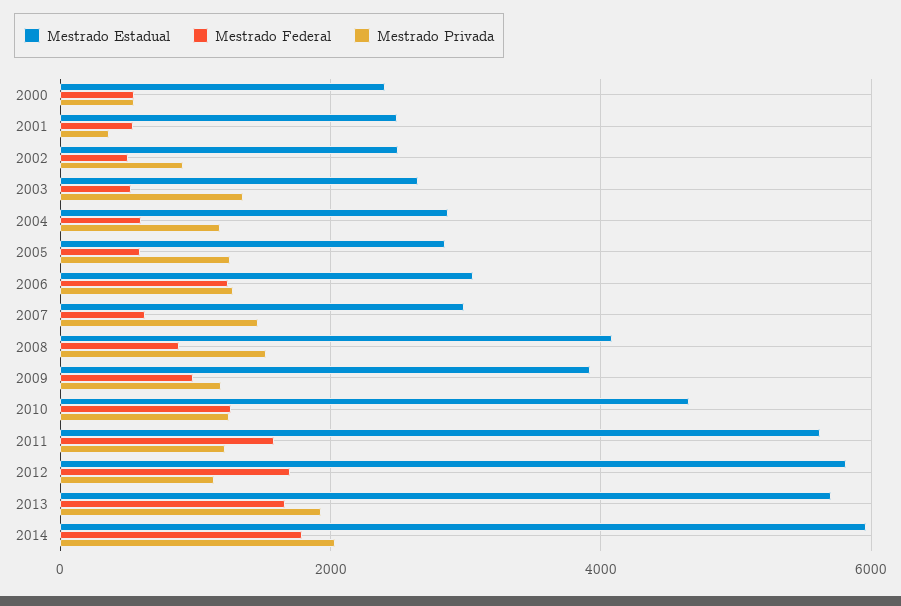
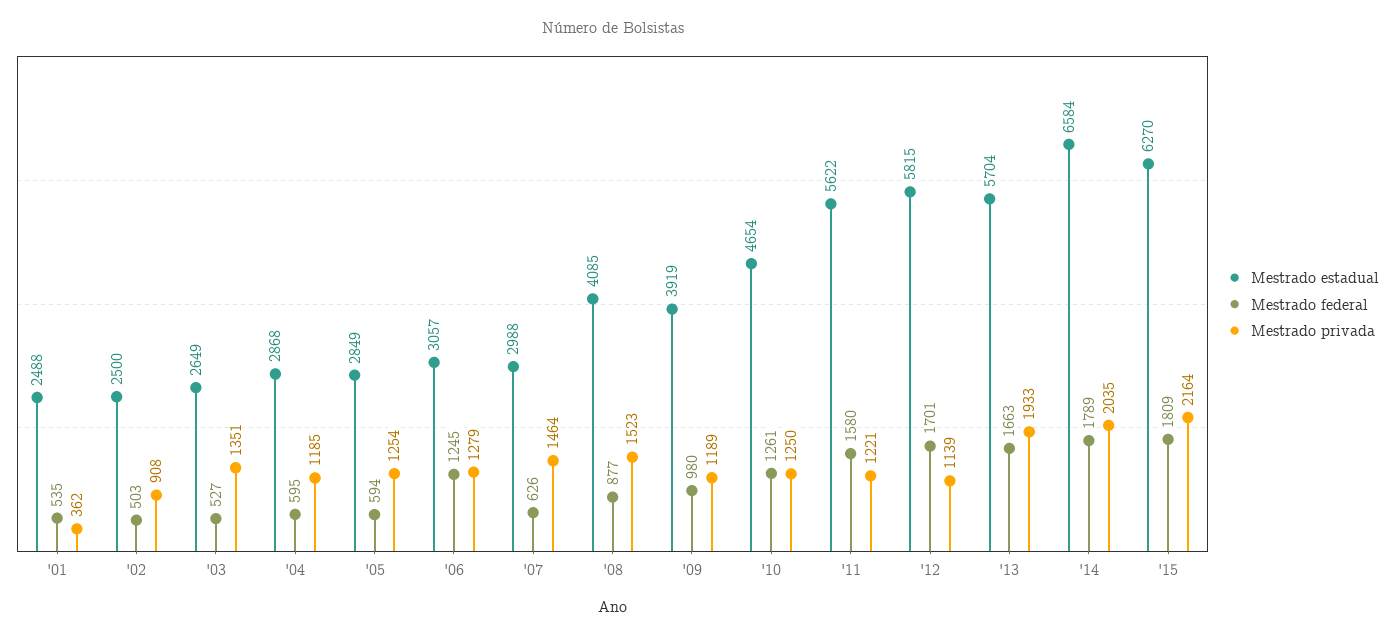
Mestrado Estadual, 2000: 2400 -> none
Mestrado Federal, 2000: 600 -> none
Mestrado Privada, 2000: 600 -> none
Mestrado Estadual, 2014: 6000 -> 6584
Mestrado Estadual, '15: none -> 6270
Mestrado Federal, '15: none -> 1809
Mestrado Privada, '15: none -> 2164

